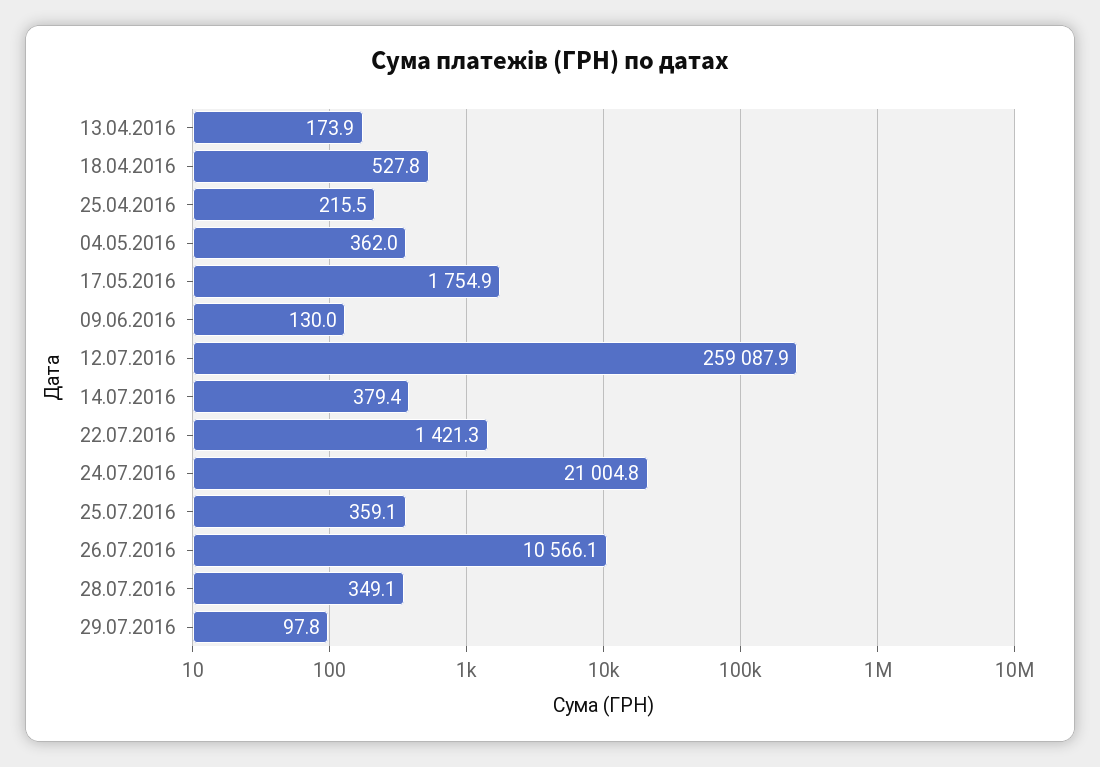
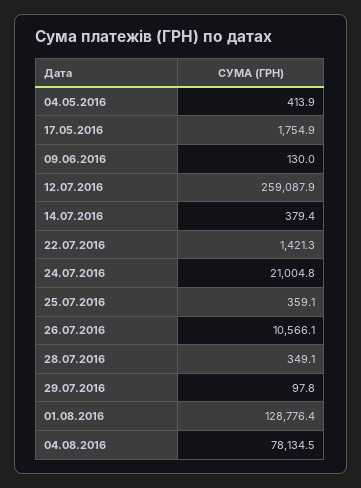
13.04.2016: 173.9 -> none
18.04.2016: 527.8 -> none
25.04.2016: 215.5 -> none
04.05.2016: 362 -> 413.9
01.08.2016: none -> 128776.4
04.08.2016: none -> 78134.5

